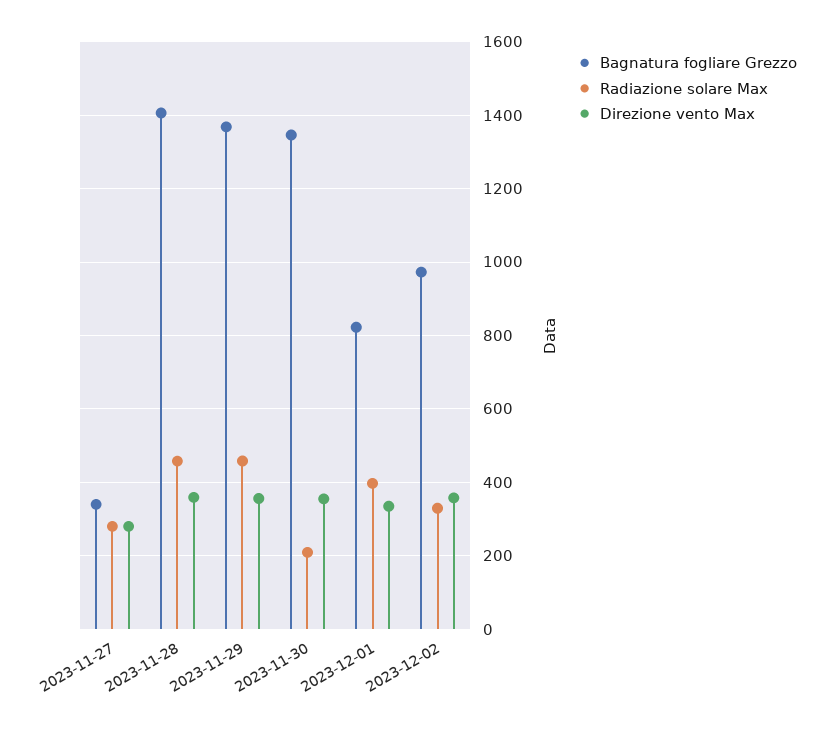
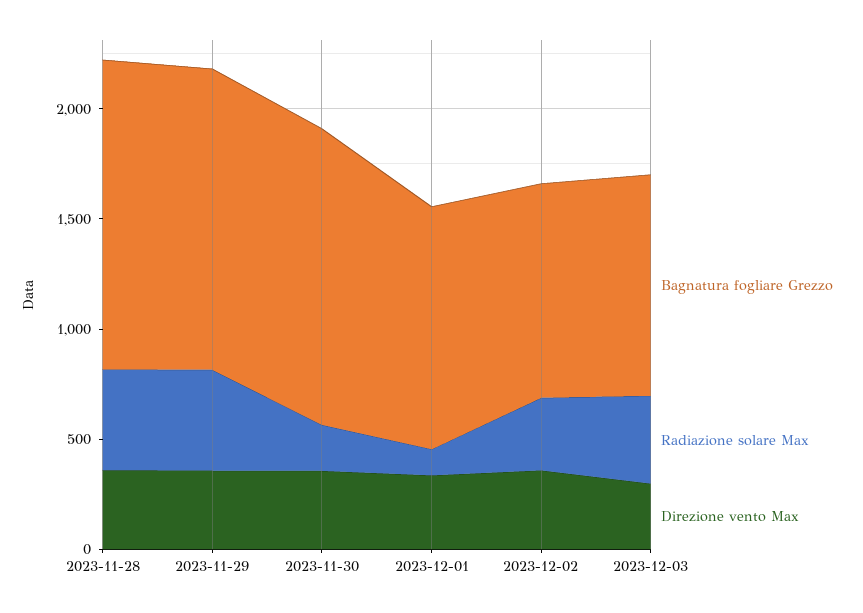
Bagnatura fogliare Grezzo, 2023-11-27: 340 -> none
Radiazione solare Max, 2023-11-27: 280 -> none
Direzione vento Max, 2023-11-27: 280 -> none
Bagnatura fogliare Grezzo, 2023-12-01: 820 -> 1100
Radiazione solare Max, 2023-12-01: 400 -> 100
Bagnatura fogliare Grezzo, 2023-12-03: none -> 1000
Radiazione solare Max, 2023-12-03: none -> 400
Direzione vento Max, 2023-12-03: none -> 300

